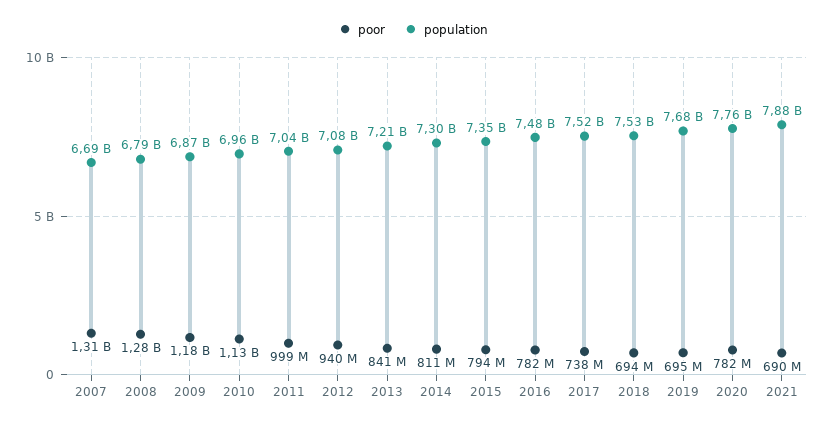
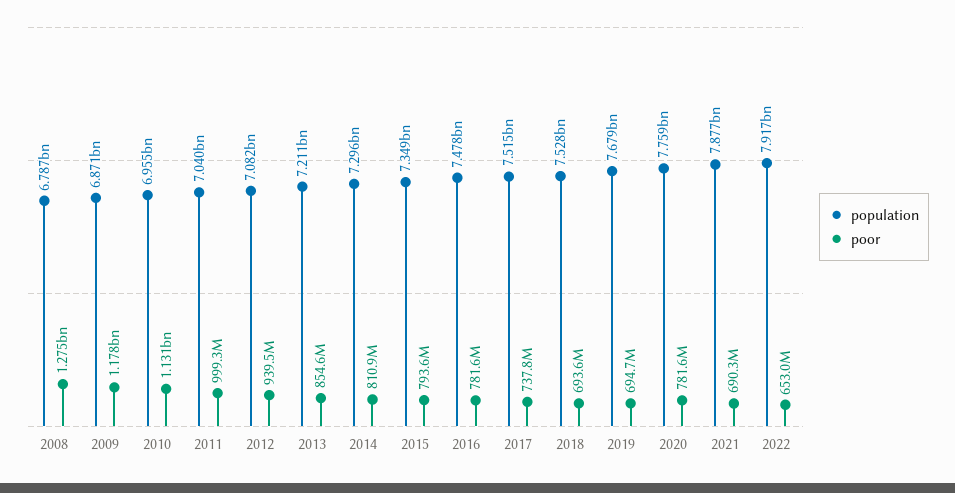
poor, 2007: 1310000000 -> none
population, 2007: 6690000000 -> none
poor, 2013: 841000000 -> 854600000
population, 2022: none -> 7917000000
poor, 2022: none -> 653000000

